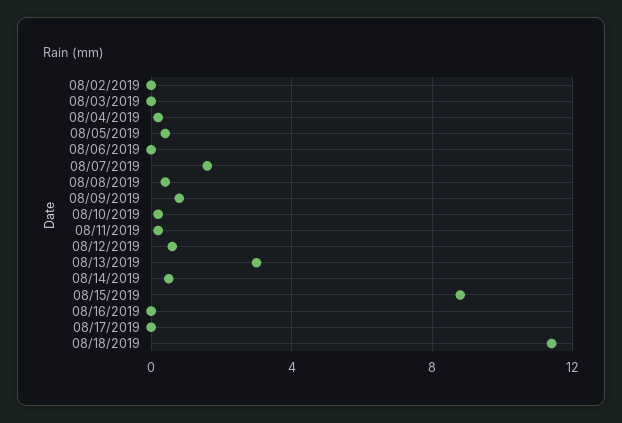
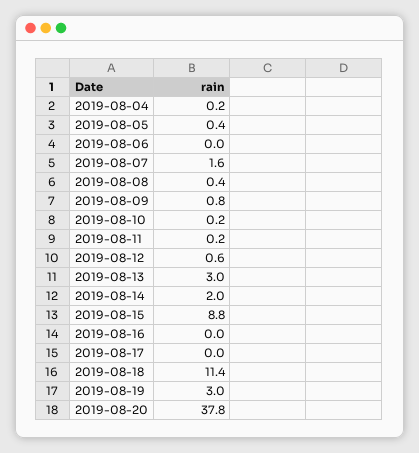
08/02/2019: 0 -> none
08/03/2019: 0 -> none
08/14/2019: 0.5 -> 2
2019-08-19: none -> 3
2019-08-20: none -> 37.8

